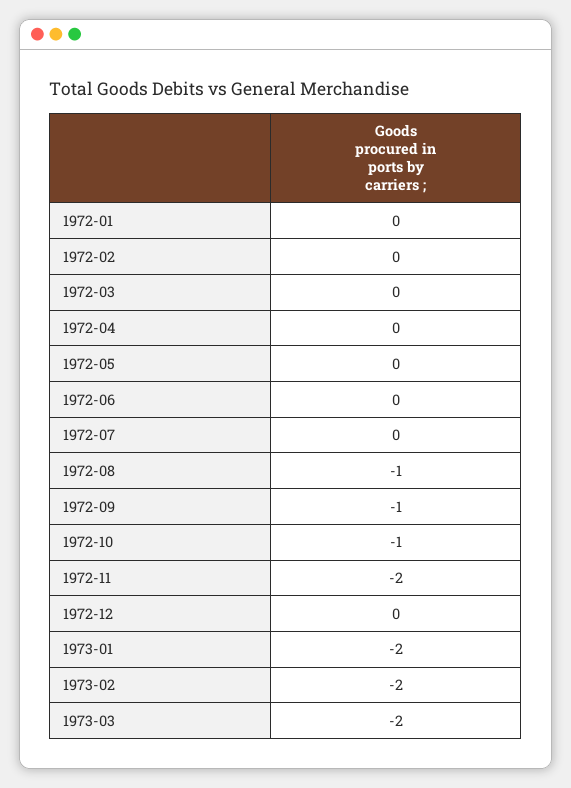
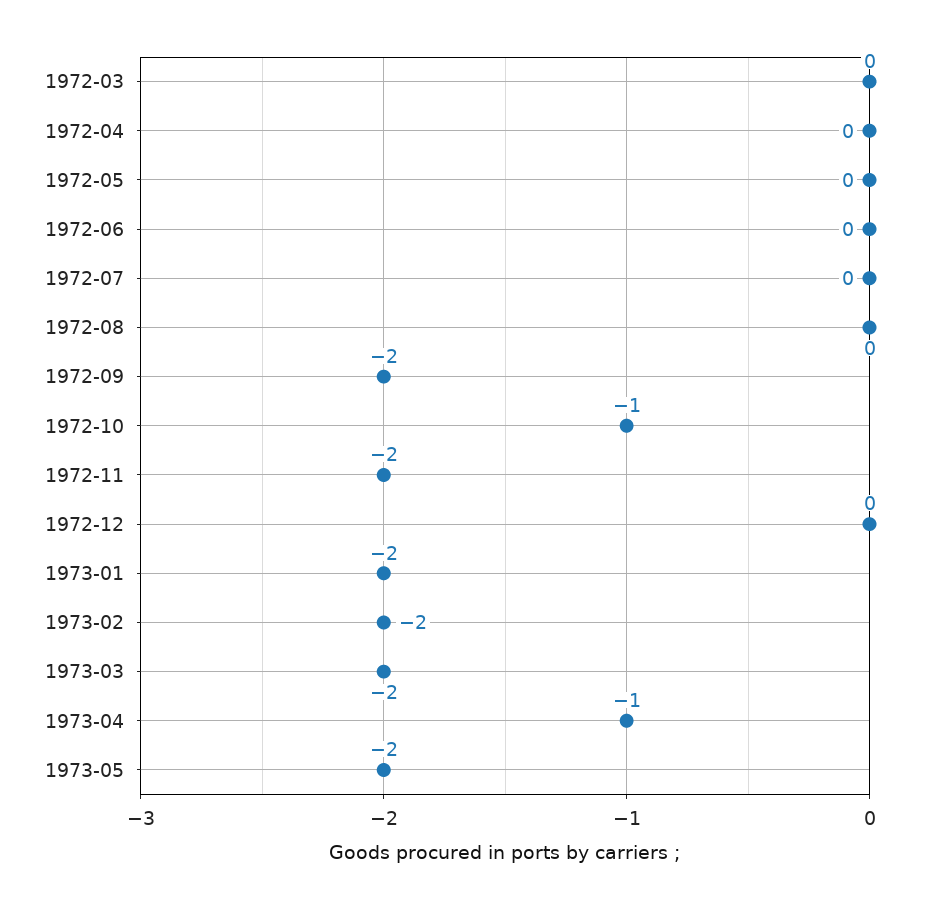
1972-01: 0 -> none
1972-02: 0 -> none
1972-08: -1 -> 0
1972-09: -1 -> -2
1973-04: none -> -1
1973-05: none -> -2

